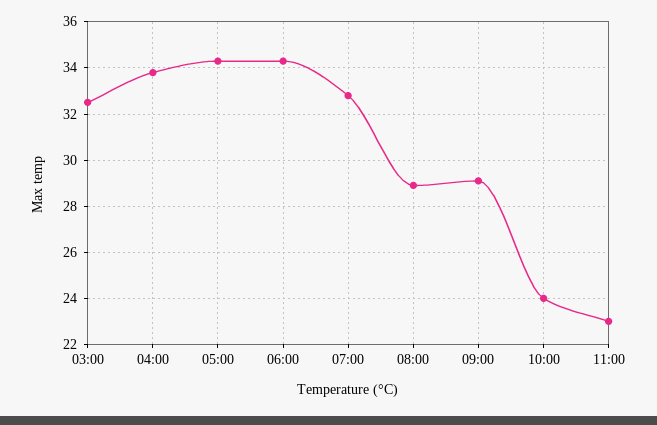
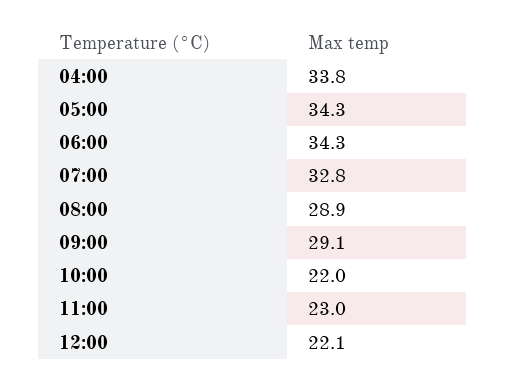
03:00: 32.5 -> none
10:00: 24 -> 22
12:00: none -> 22.1

